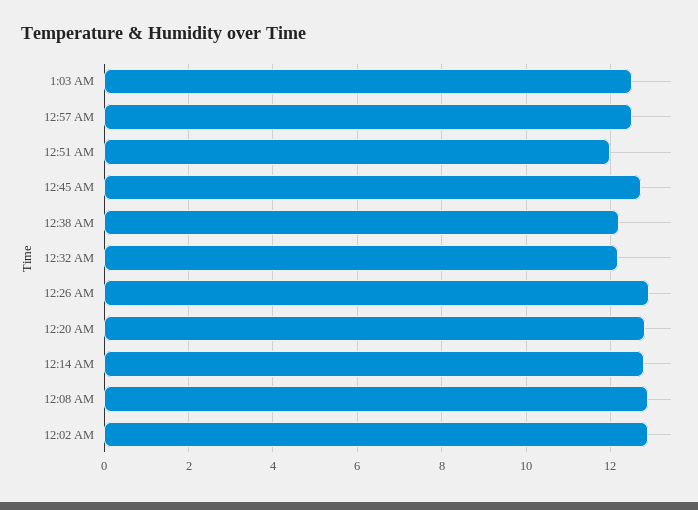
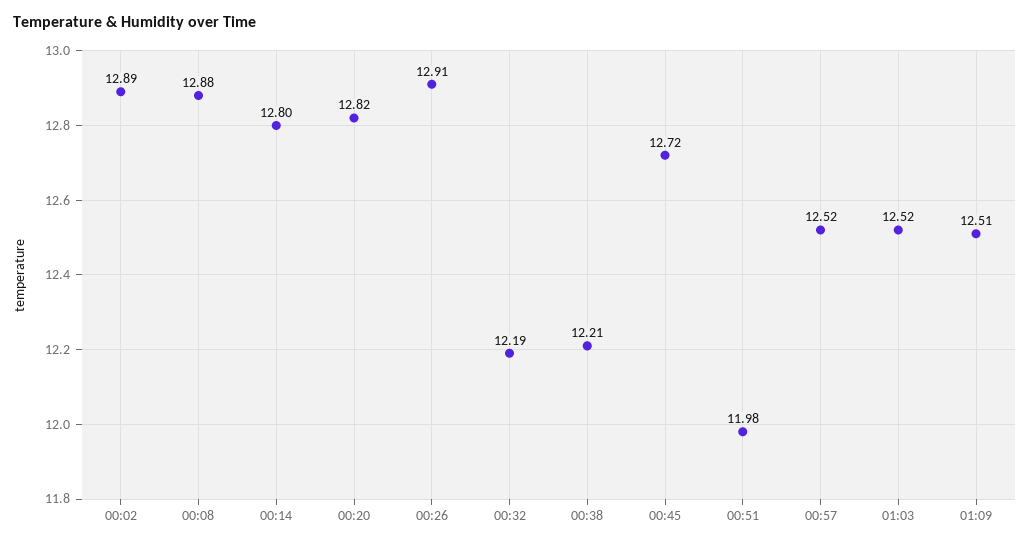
01:09: none -> 12.51

